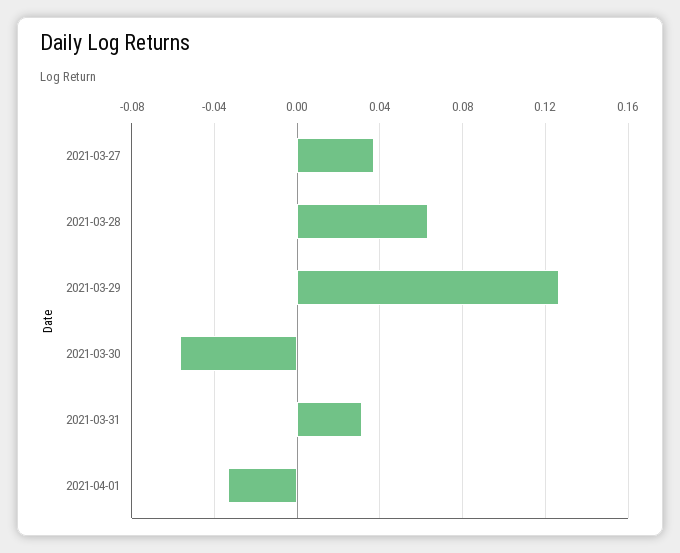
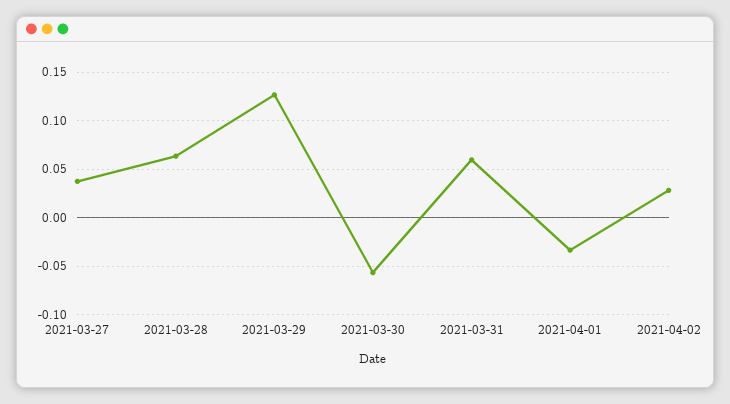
2021-03-31: 0.03 -> 0.06
2021-04-02: none -> 0.03

